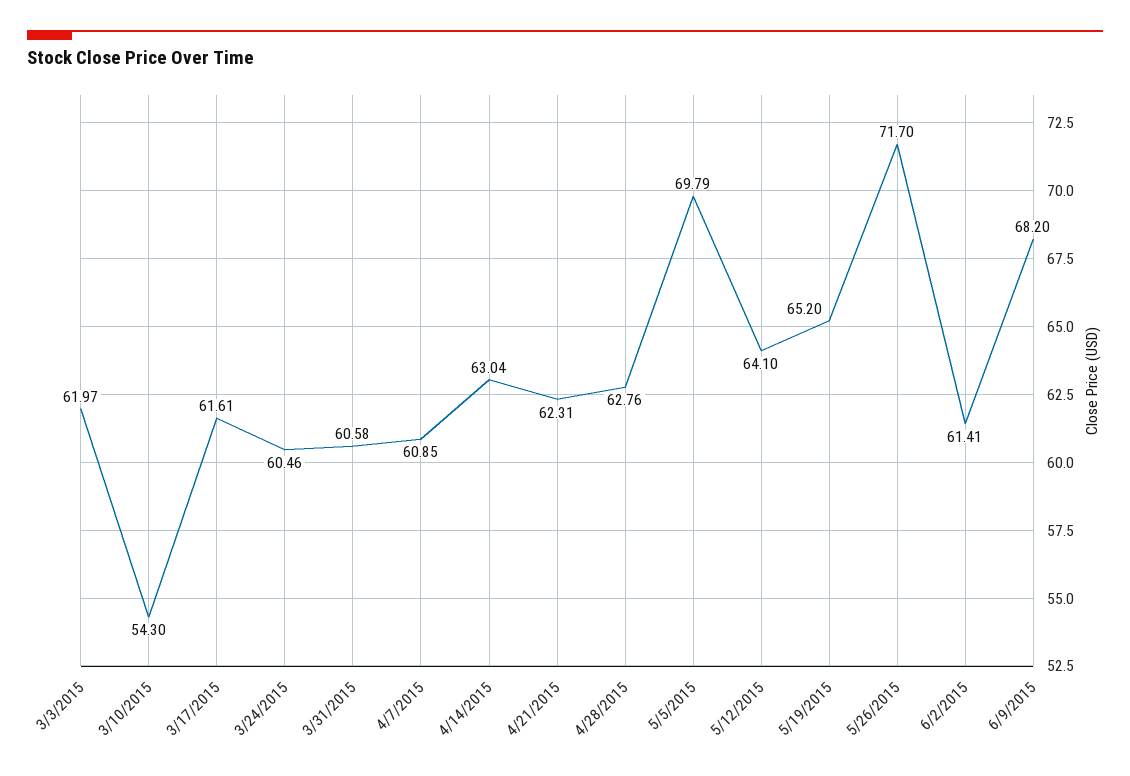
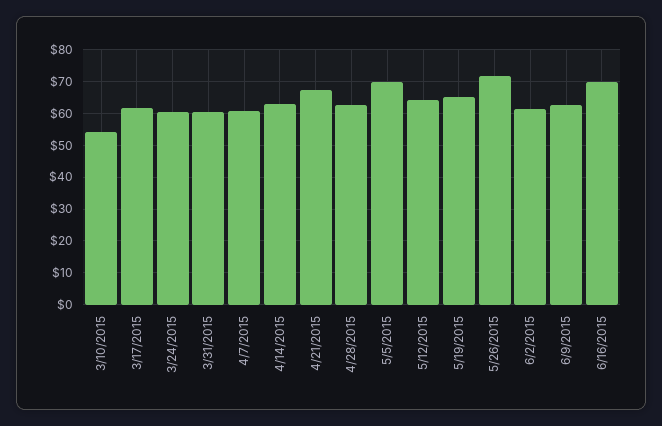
3/3/2015: 61.97 -> none
4/21/2015: 62.31 -> 68
6/9/2015: 68.2 -> 62
6/16/2015: none -> 70

